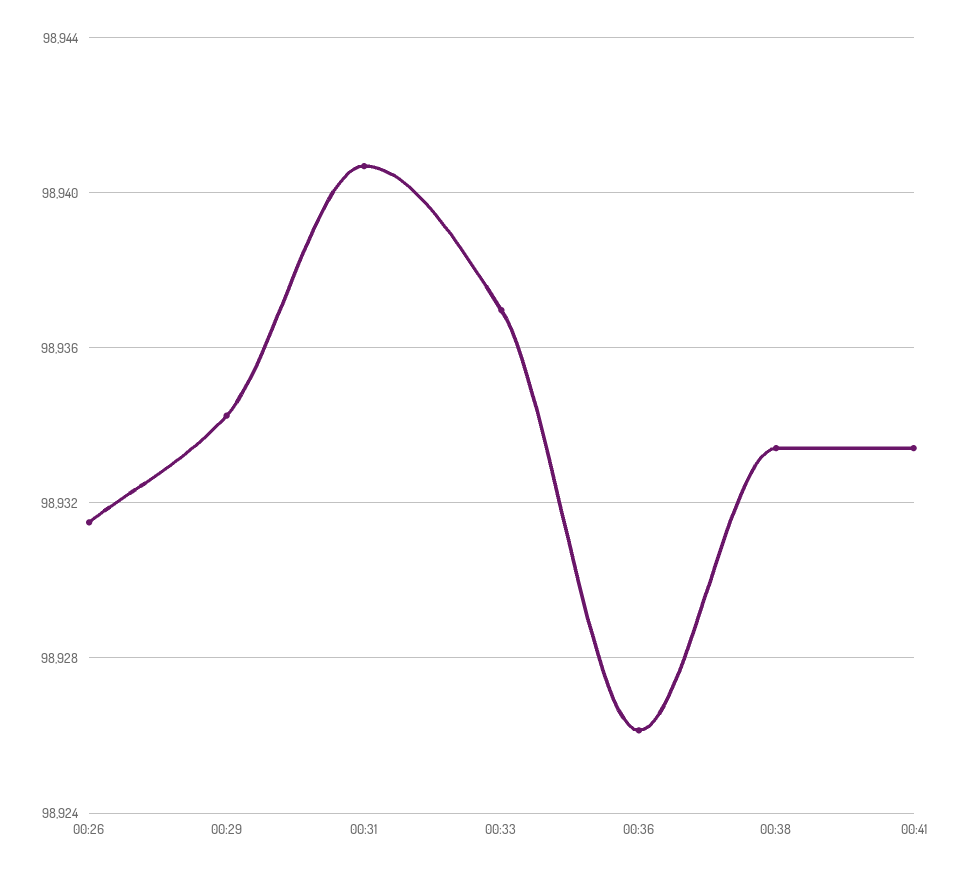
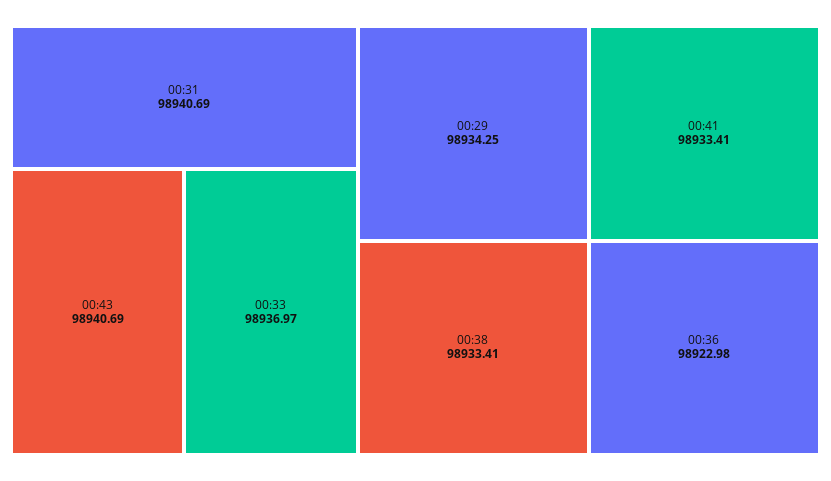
00:26: 98931.5 -> none
00:36: 98926 -> 98922.98
00:43: none -> 98940.69

